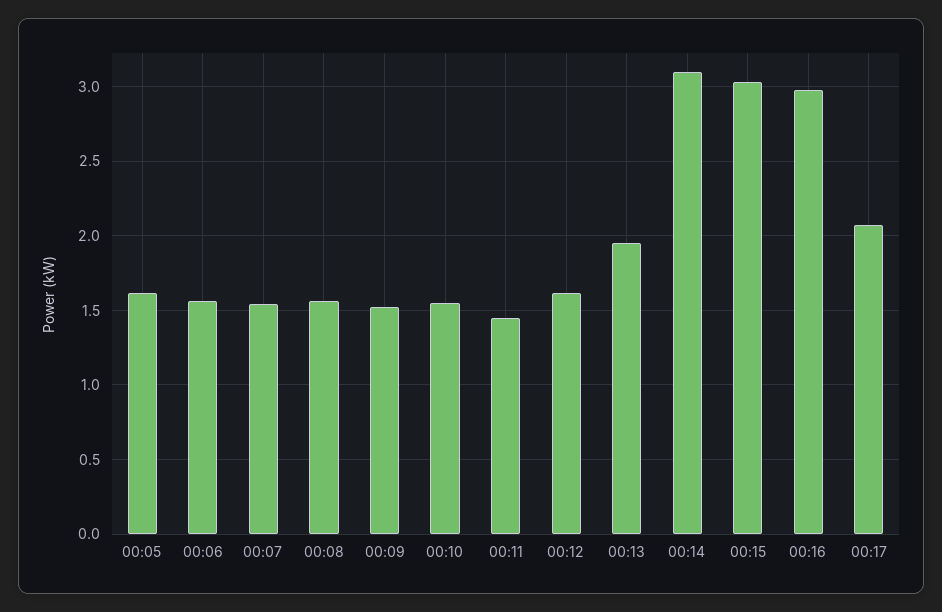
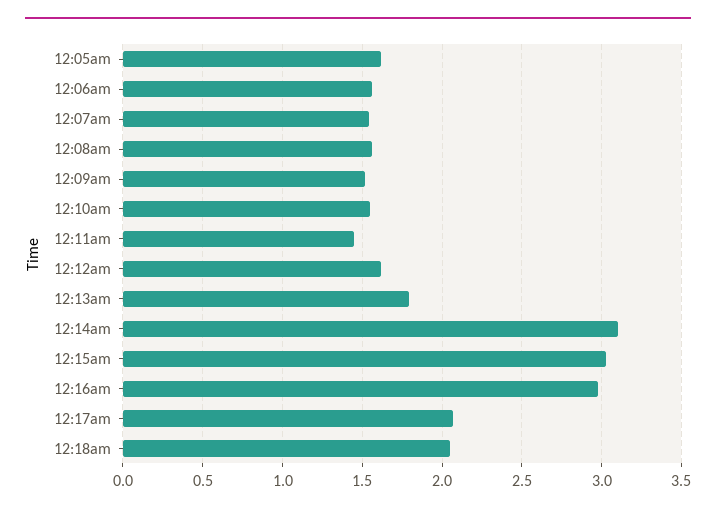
00:13: 1.95 -> 1.8
12:18am: none -> 2.05

